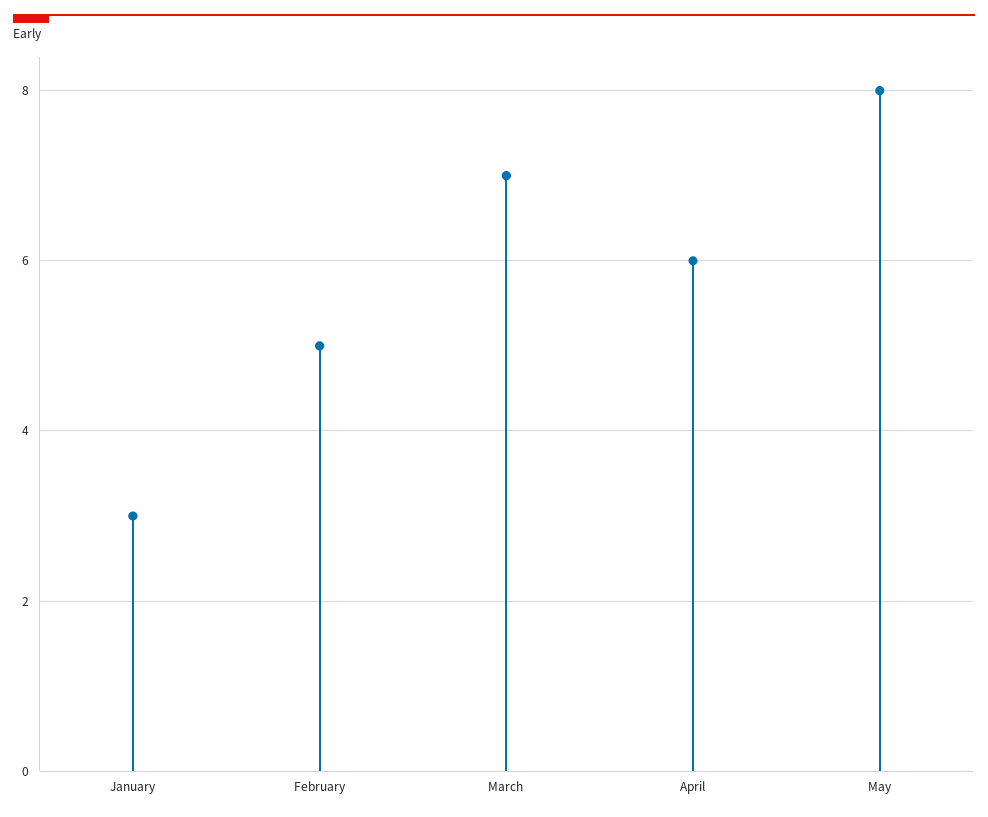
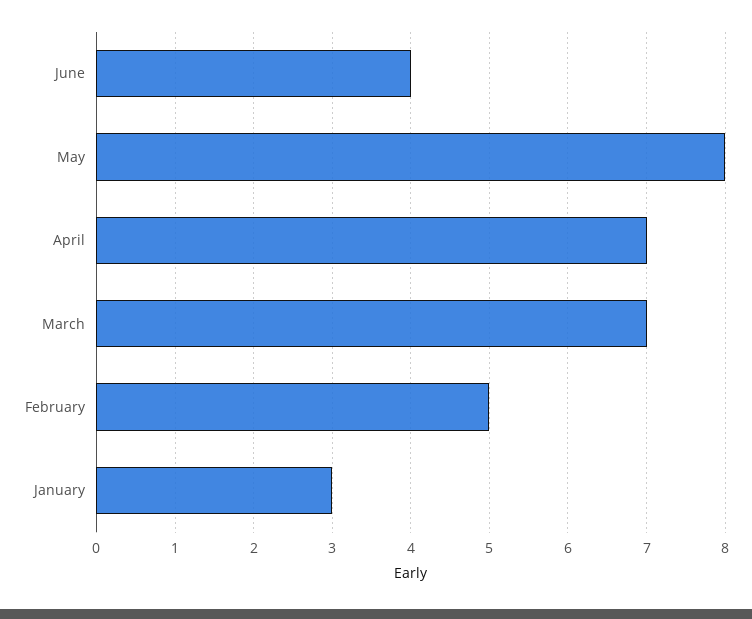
April: 6 -> 7
June: none -> 4

